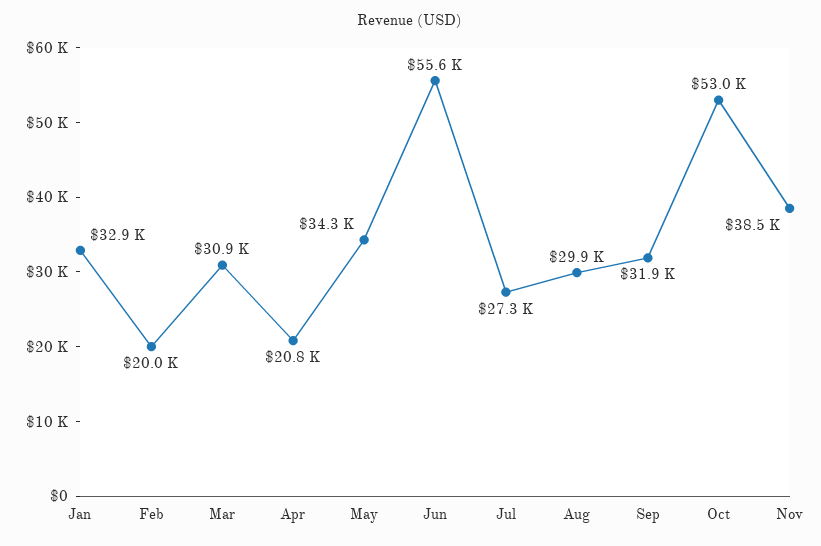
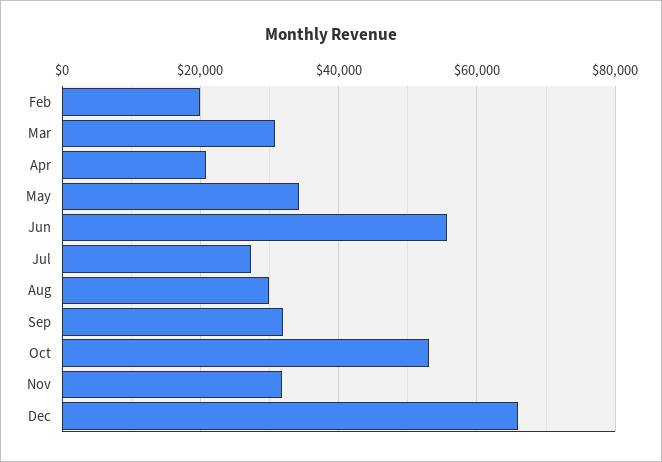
Jan: 32900 -> none
Nov: 38500 -> 32000
Dec: none -> 66000

